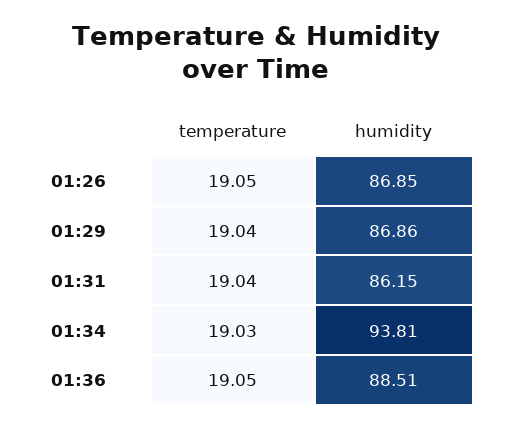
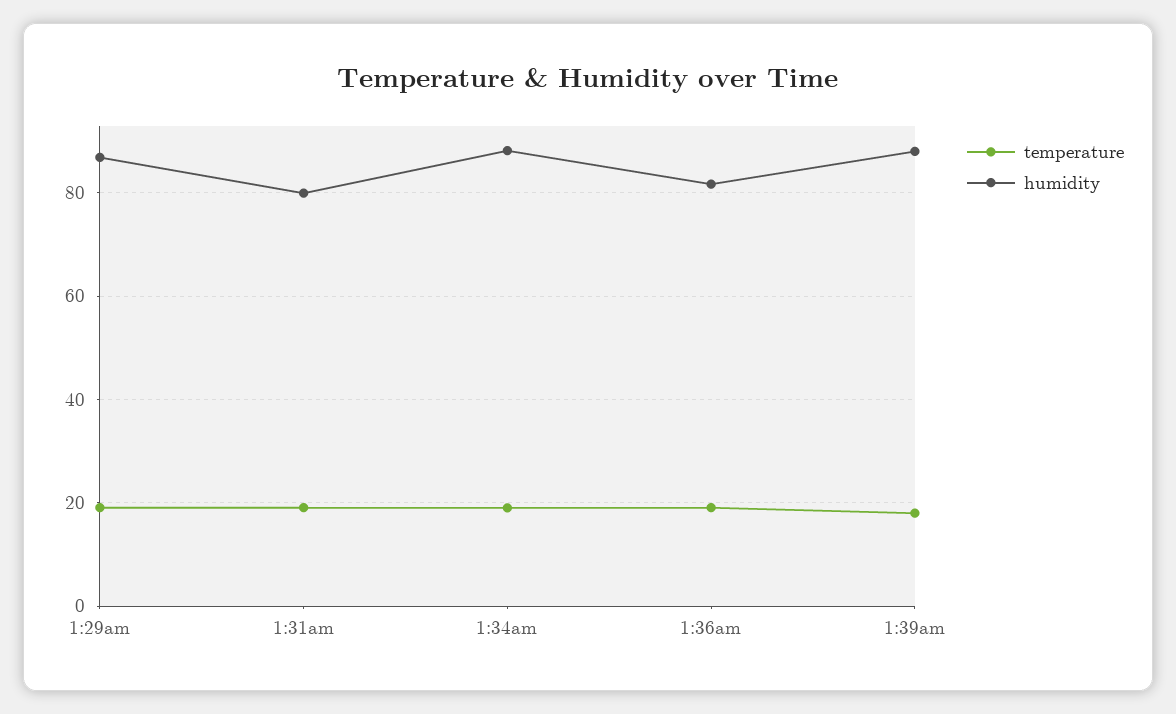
temperature, 01:26: 19.05 -> none
humidity, 01:26: 86.85 -> none
humidity, 01:31: 86.15 -> 80
humidity, 01:34: 93.81 -> 88
humidity, 01:36: 88.51 -> 82
temperature, 1:39am: none -> 18
humidity, 1:39am: none -> 88

